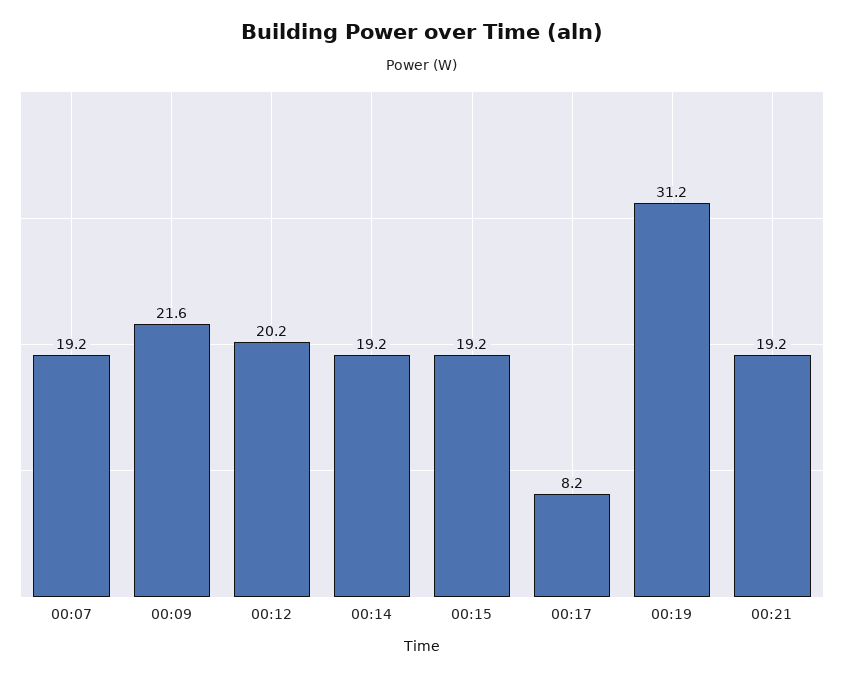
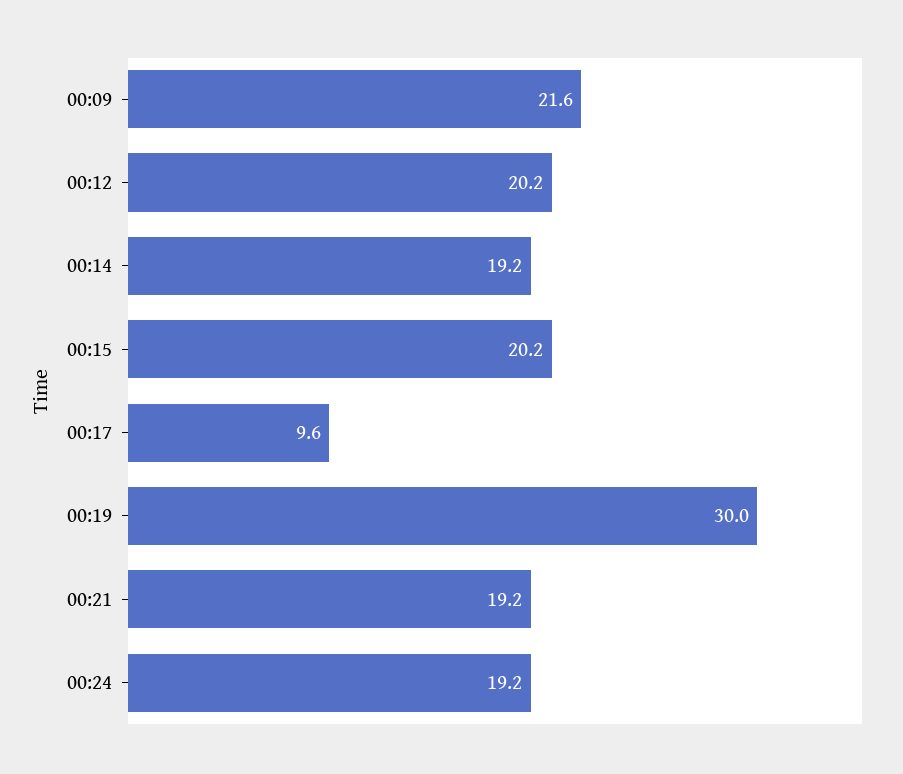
00:07: 19.2 -> none
00:15: 19.2 -> 20.2
00:17: 8.2 -> 9.6
00:19: 31.2 -> 30
00:24: none -> 19.2

